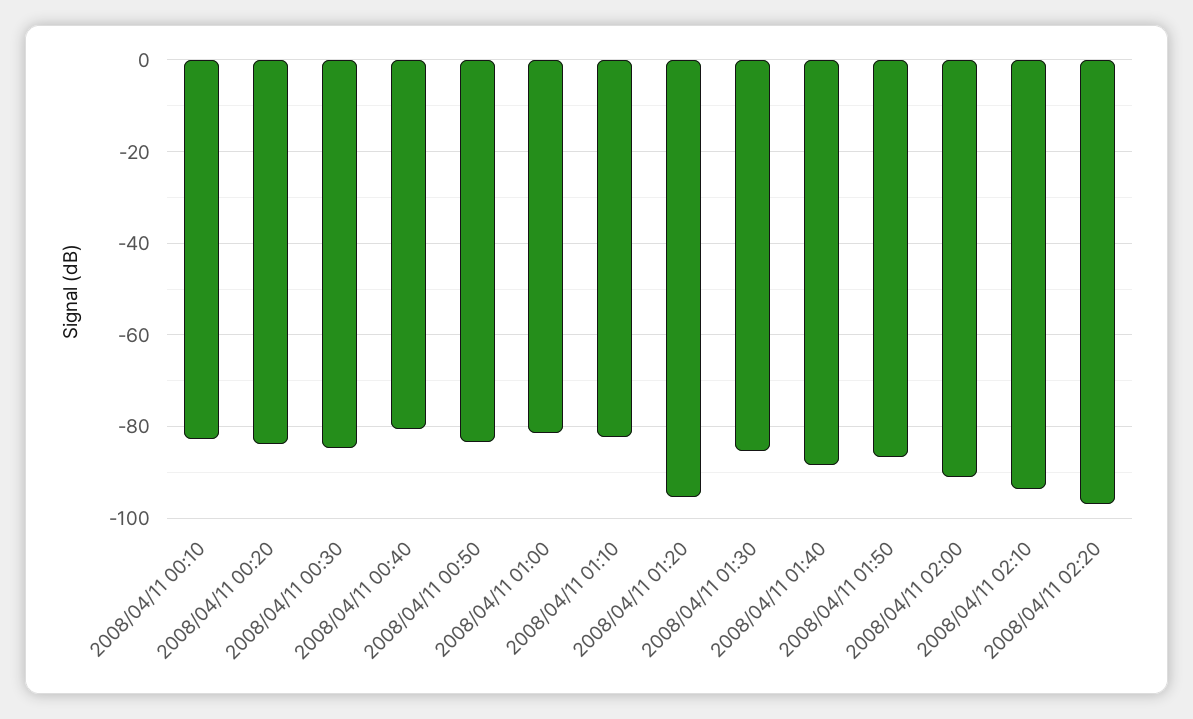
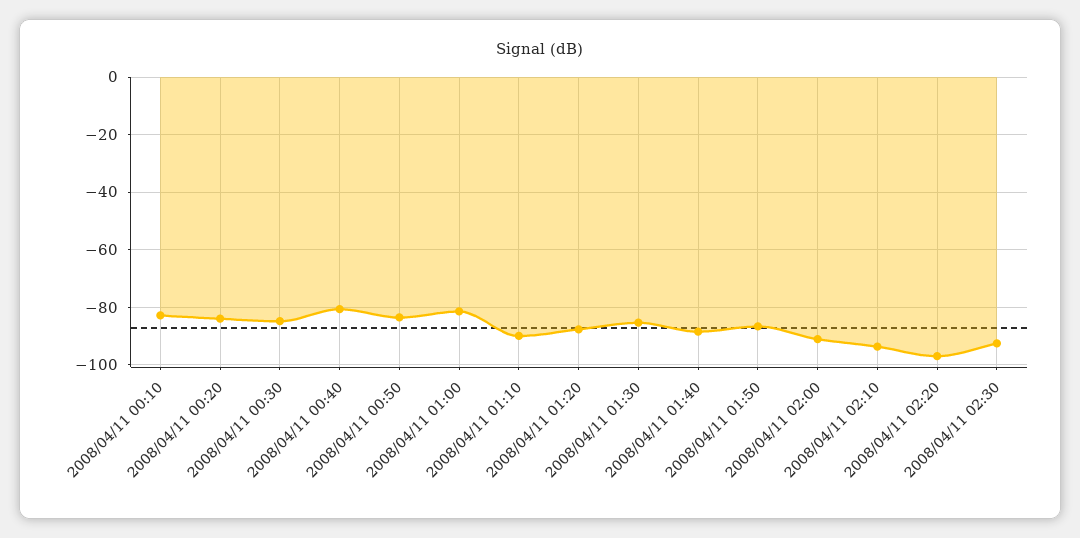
2008/04/11 01:10: -82 -> -90
2008/04/11 01:20: -96 -> -87.5
2008/04/11 02:30: none -> -92.5

